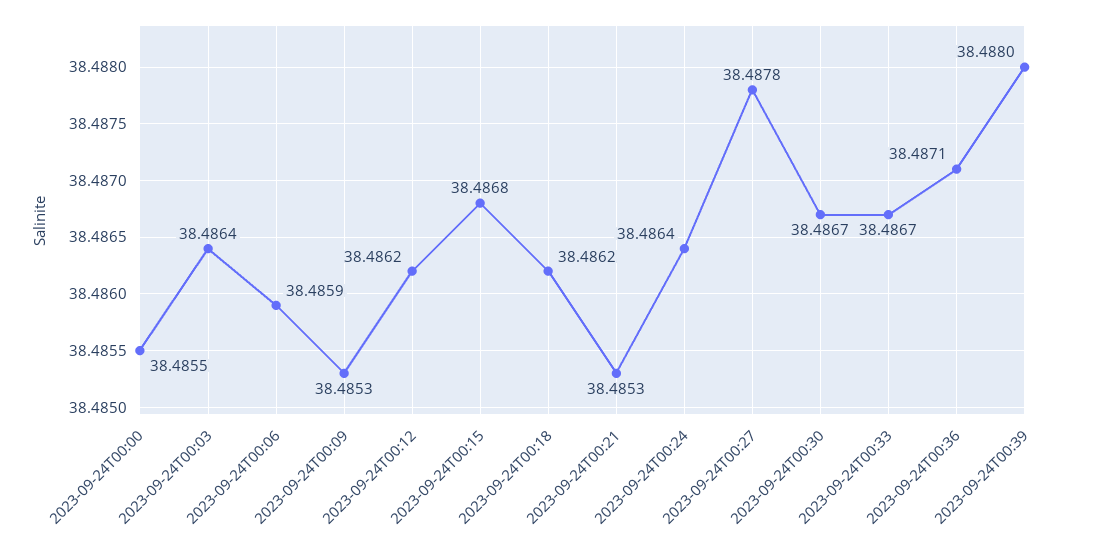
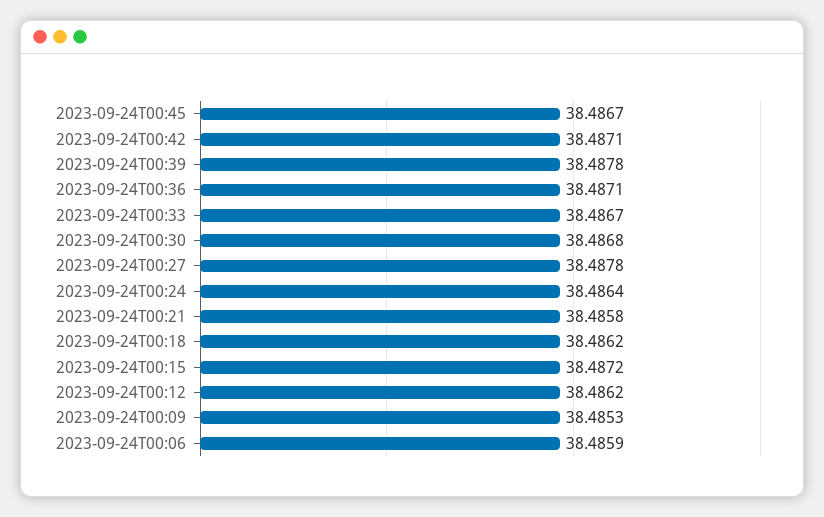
2023-09-24T00:00: 38.4855 -> none
2023-09-24T00:03: 38.4864 -> none
2023-09-24T00:15: 38.4868 -> 38.4872
2023-09-24T00:21: 38.4853 -> 38.4858
2023-09-24T00:30: 38.4867 -> 38.4868
2023-09-24T00:39: 38.488 -> 38.4878
2023-09-24T00:45: none -> 38.4867
2023-09-24T00:42: none -> 38.4871

